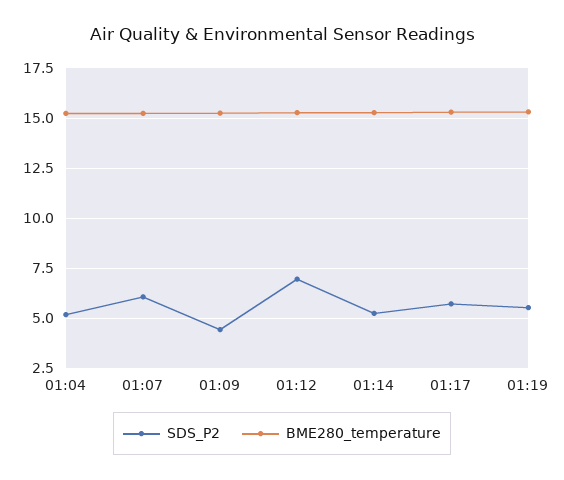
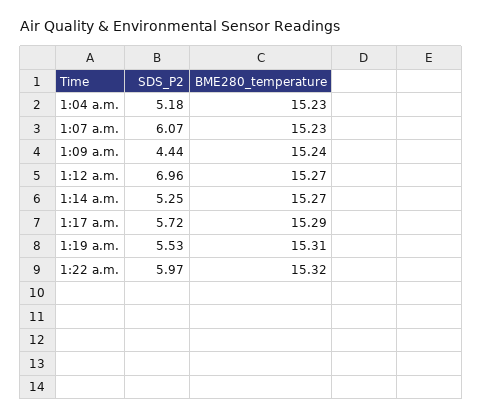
SDS_P2, 1:22 a.m.: none -> 5.97
BME280_temperature, 1:22 a.m.: none -> 15.32

